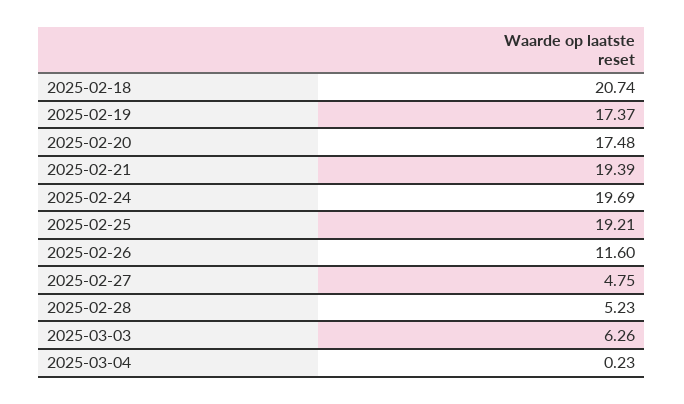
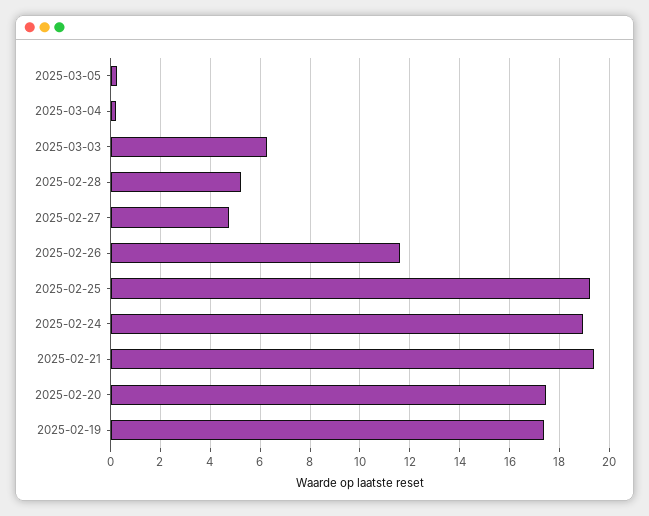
2025-02-18: 20.74 -> none
2025-02-24: 19.69 -> 19
2025-03-05: none -> 0.25

